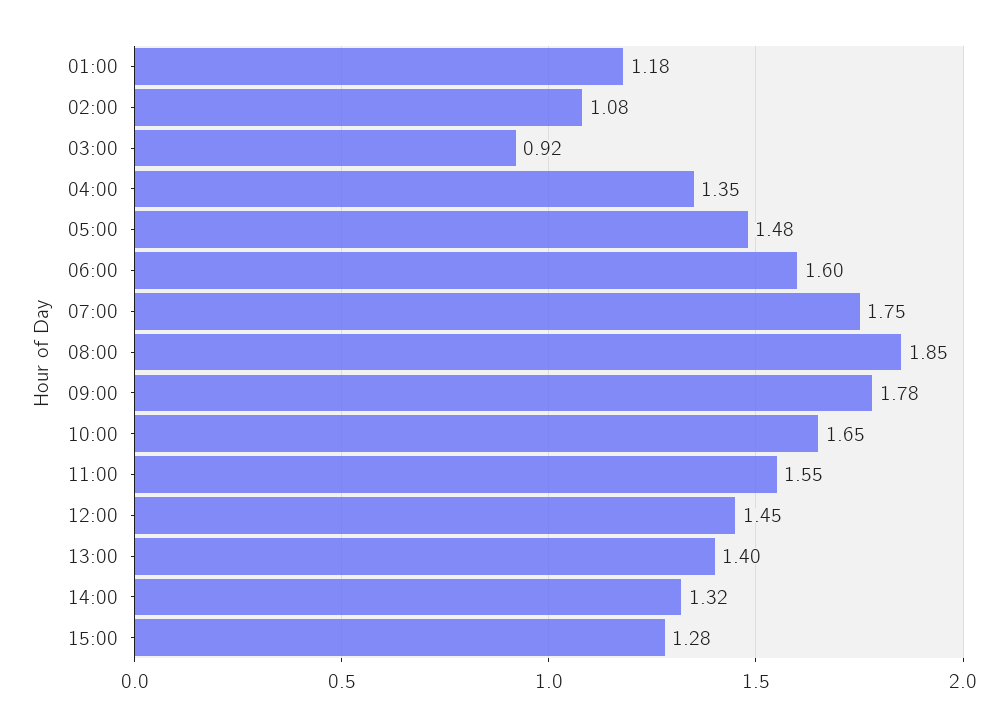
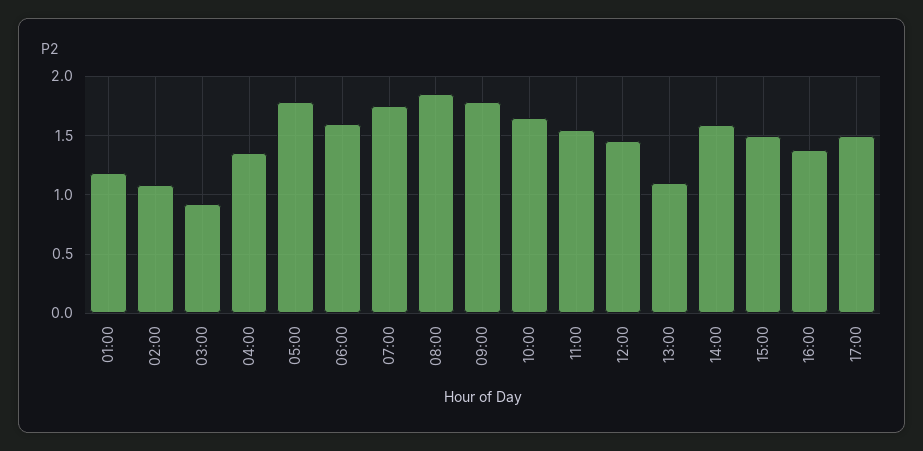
05:00: 1.48 -> 1.8
13:00: 1.4 -> 1.1
14:00: 1.32 -> 1.6
15:00: 1.28 -> 1.5
16:00: none -> 1.4
17:00: none -> 1.5

